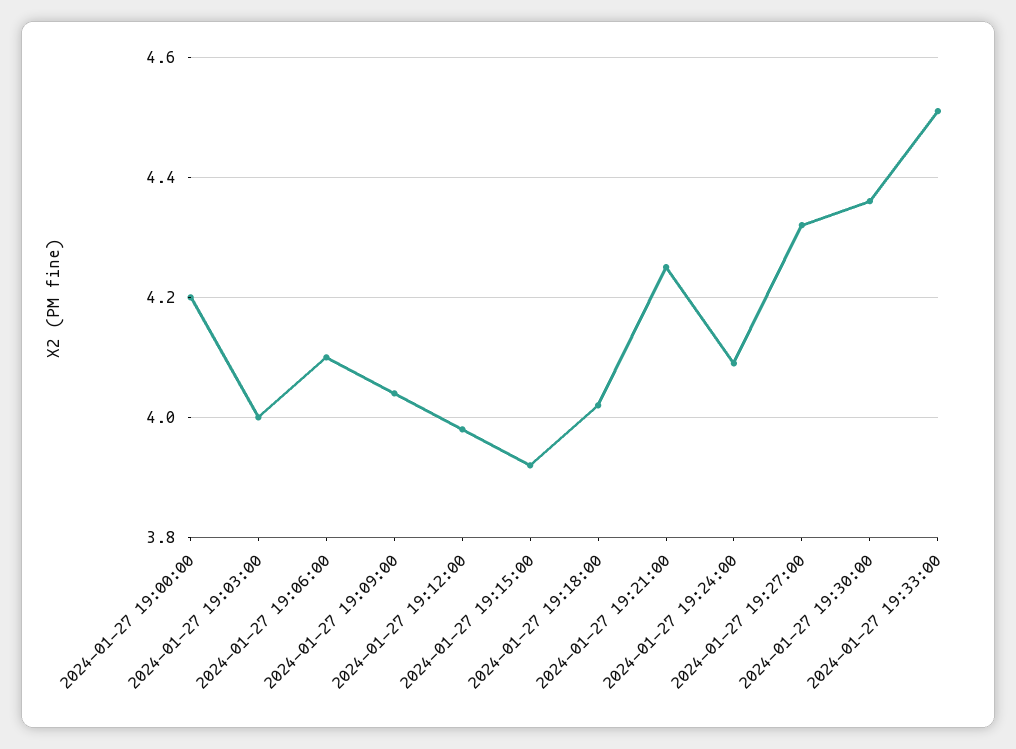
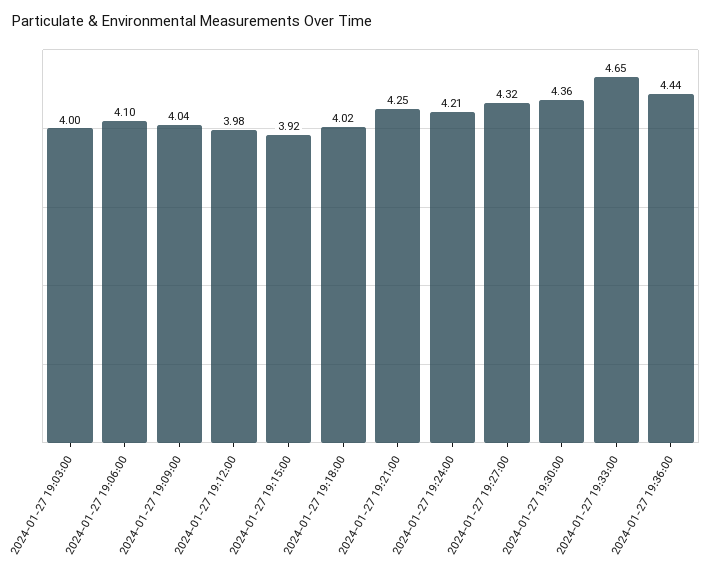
2024-01-27 19:00:00: 4.2 -> none
2024-01-27 19:24:00: 4.1 -> 4.21
2024-01-27 19:33:00: 4.5 -> 4.65
2024-01-27 19:36:00: none -> 4.44

